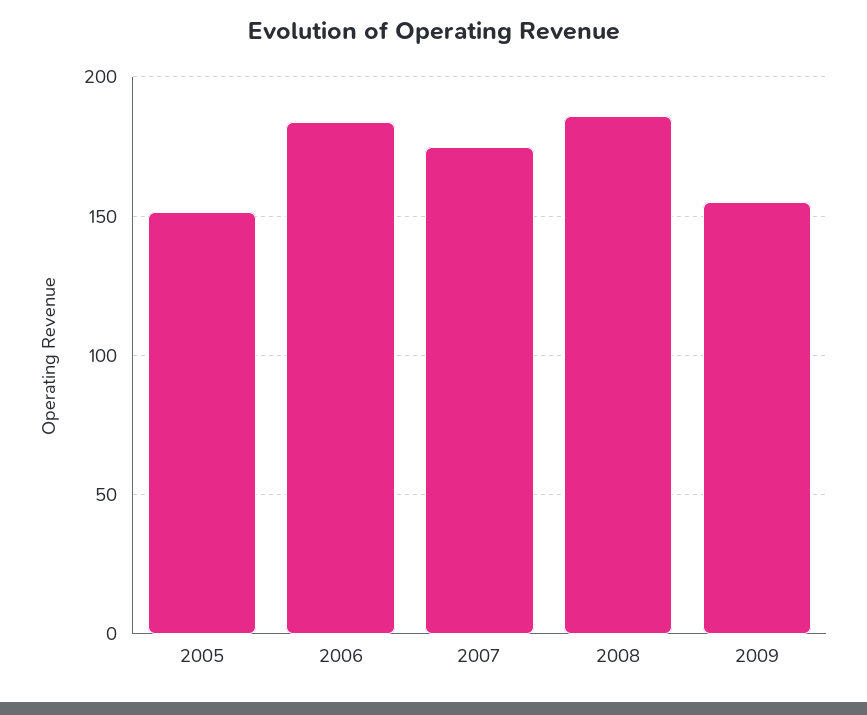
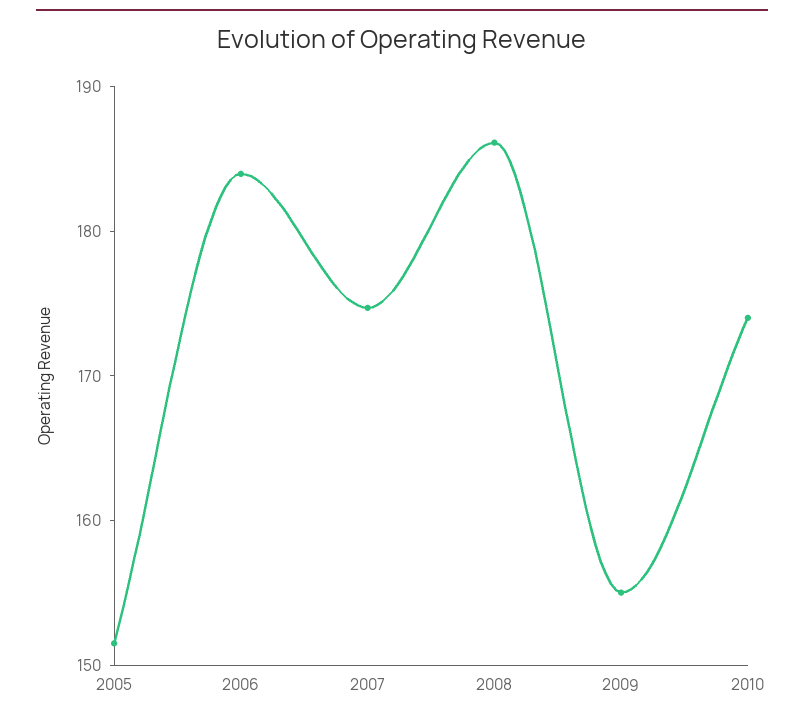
2010: none -> 174

